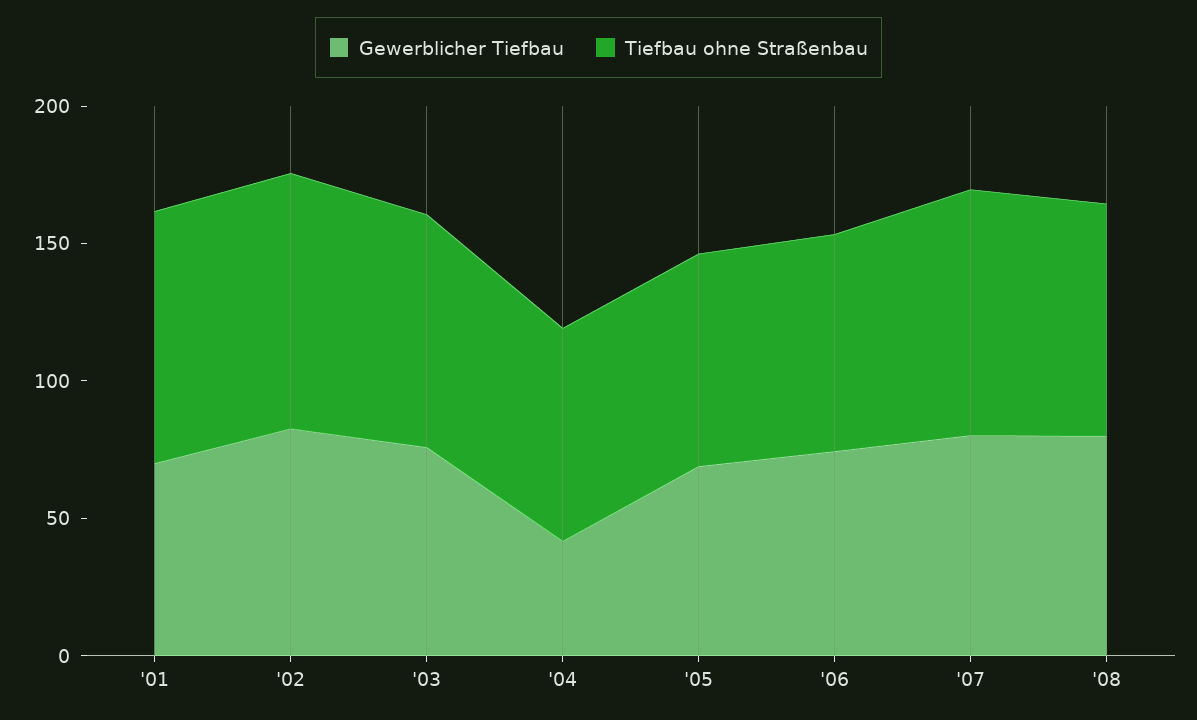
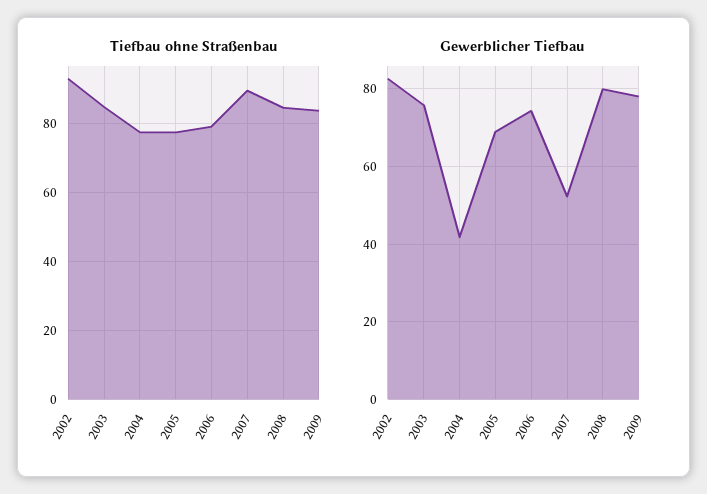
Gewerblicher Tiefbau, '01: 70 -> none
Tiefbau ohne Straßenbau, '01: 90 -> none
Gewerblicher Tiefbau, '07: 80 -> 52
Tiefbau ohne Straßenbau, 2009: none -> 84
Gewerblicher Tiefbau, 2009: none -> 78

